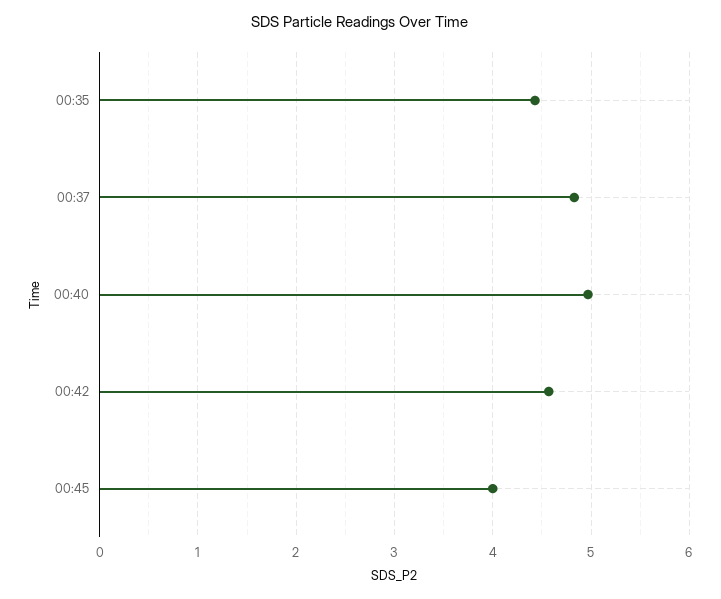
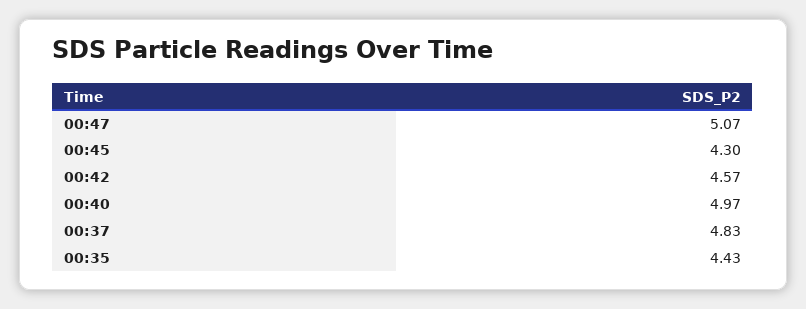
00:45: 4 -> 4.3
00:47: none -> 5.07

